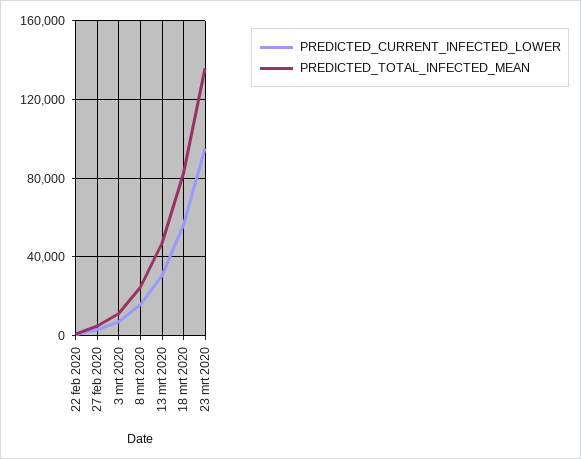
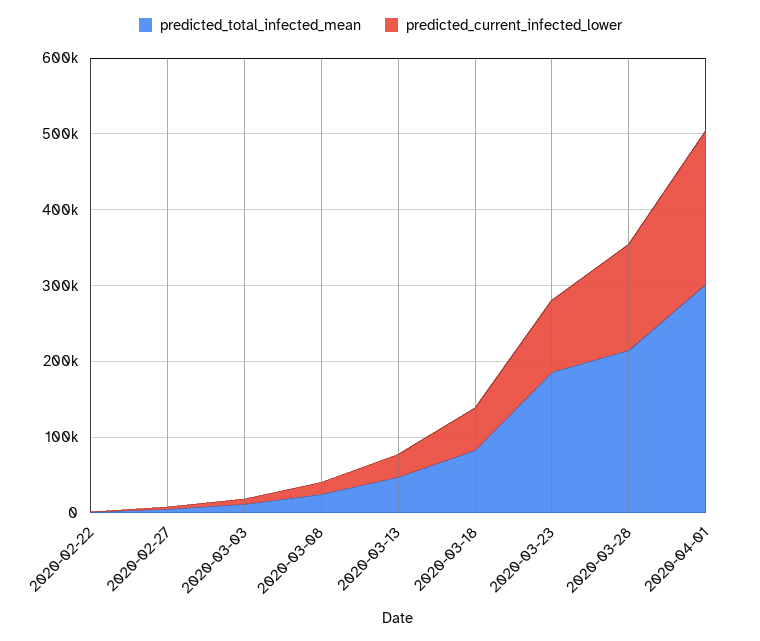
PREDICTED_TOTAL_INFECTED_MEAN, 23 mrt 2020: 135000 -> 180000
PREDICTED_TOTAL_INFECTED_MEAN, 2020-03-28: none -> 220000
PREDICTED_CURRENT_INFECTED_LOWER, 2020-03-28: none -> 140000
PREDICTED_TOTAL_INFECTED_MEAN, 2020-04-01: none -> 300000
PREDICTED_CURRENT_INFECTED_LOWER, 2020-04-01: none -> 200000

